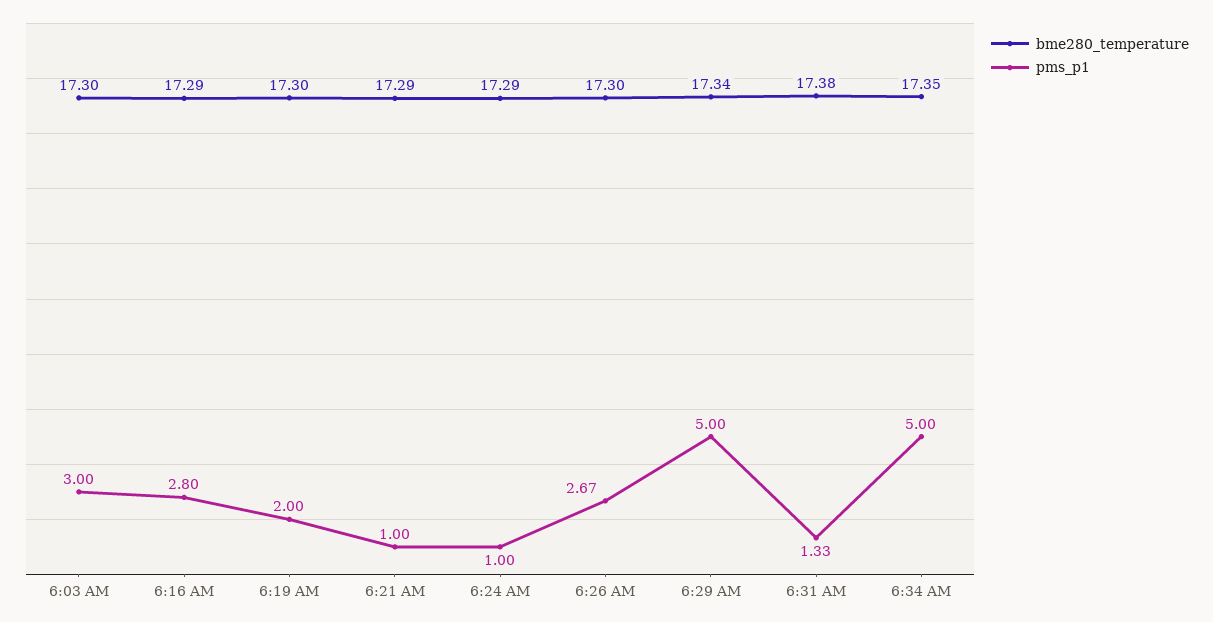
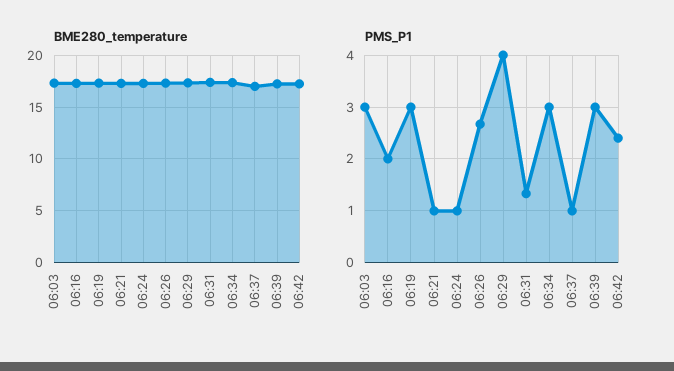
pms_p1, 6:16 AM: 2.8 -> 2
pms_p1, 6:19 AM: 2 -> 3
pms_p1, 6:29 AM: 5 -> 4
pms_p1, 6:34 AM: 5 -> 3
bme280_temperature, 06:37: none -> 17
bme280_temperature, 06:39: none -> 17
bme280_temperature, 06:42: none -> 17
pms_p1, 06:37: none -> 1
pms_p1, 06:39: none -> 3
pms_p1, 06:42: none -> 2.4

